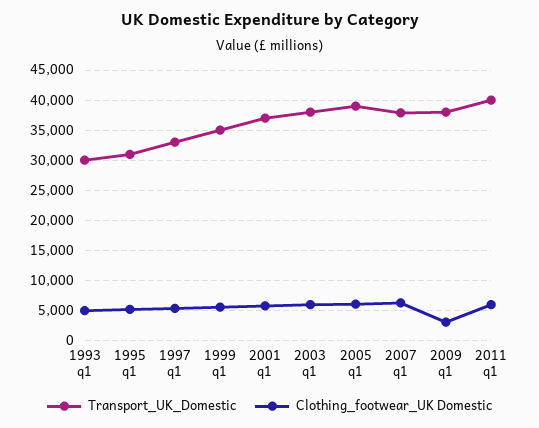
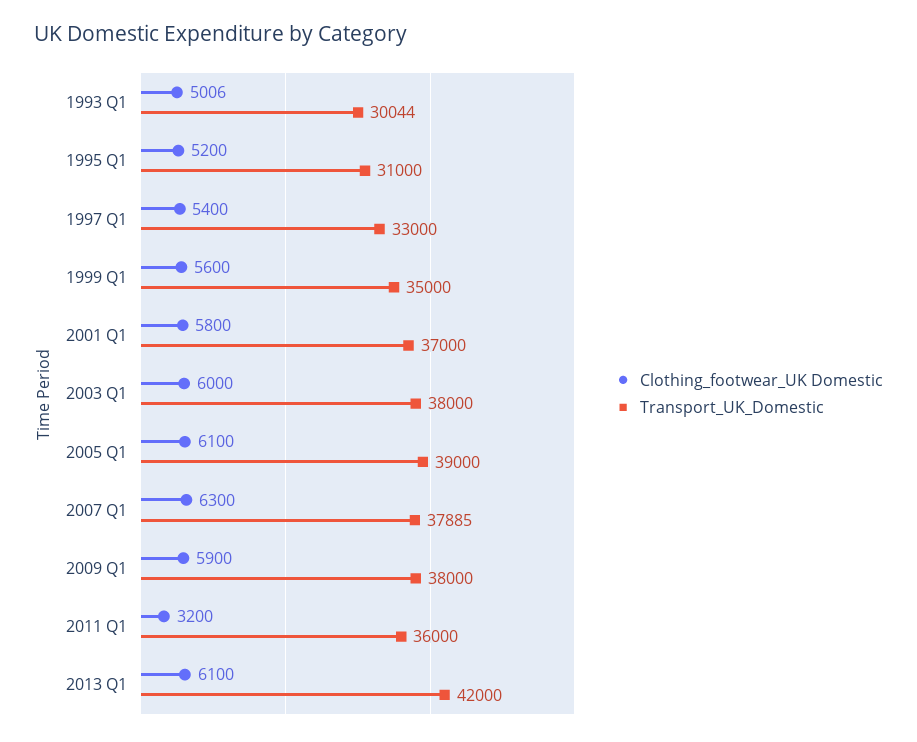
Clothing_footwear_UK Domestic, 2009 q1: 3000 -> 5900
Transport_UK_Domestic, 2011 q1: 40000 -> 36000
Clothing_footwear_UK Domestic, 2011 q1: 6000 -> 3200
Clothing_footwear_UK Domestic, 2013 Q1: none -> 6100
Transport_UK_Domestic, 2013 Q1: none -> 42000

